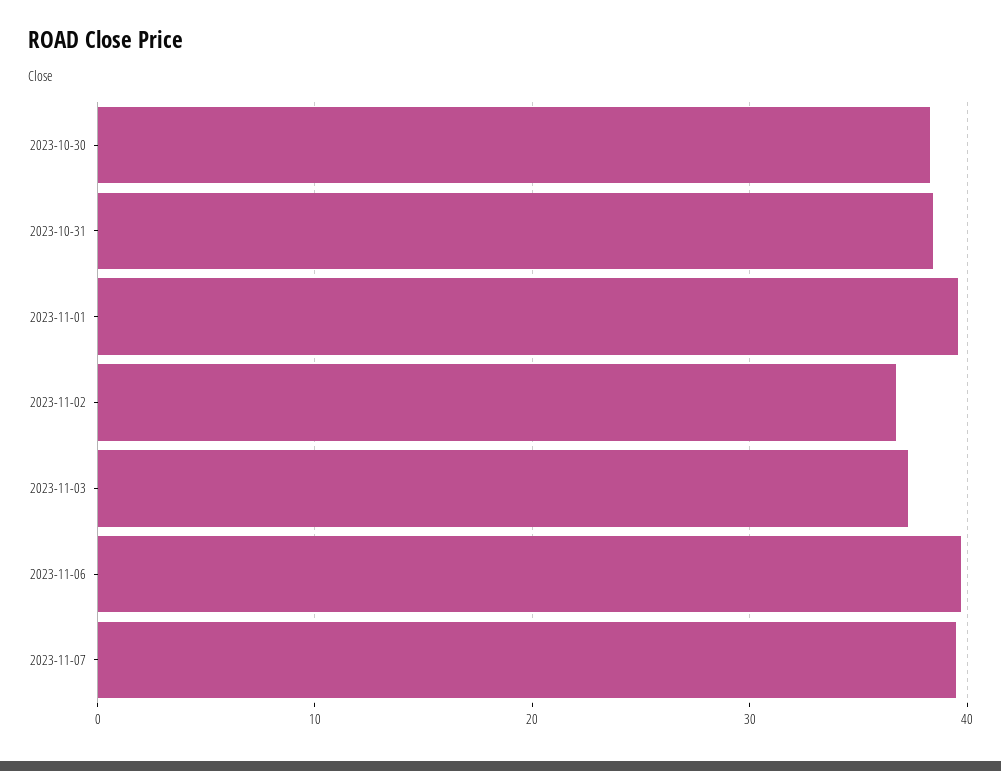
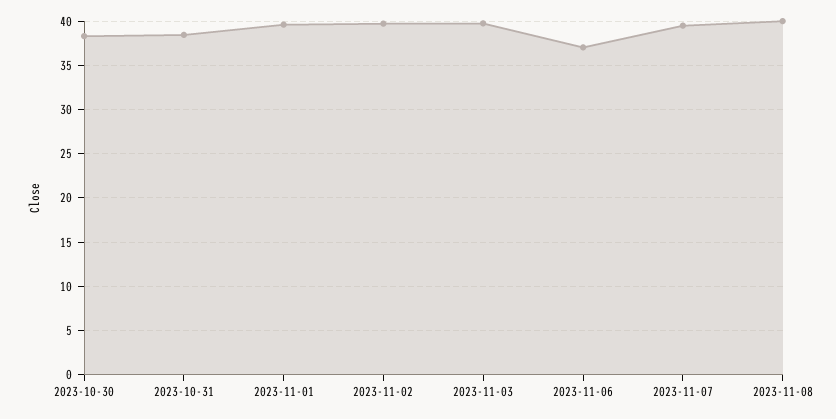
2023-11-02: 37 -> 40
2023-11-03: 37 -> 40
2023-11-06: 40 -> 37
2023-11-08: none -> 40

